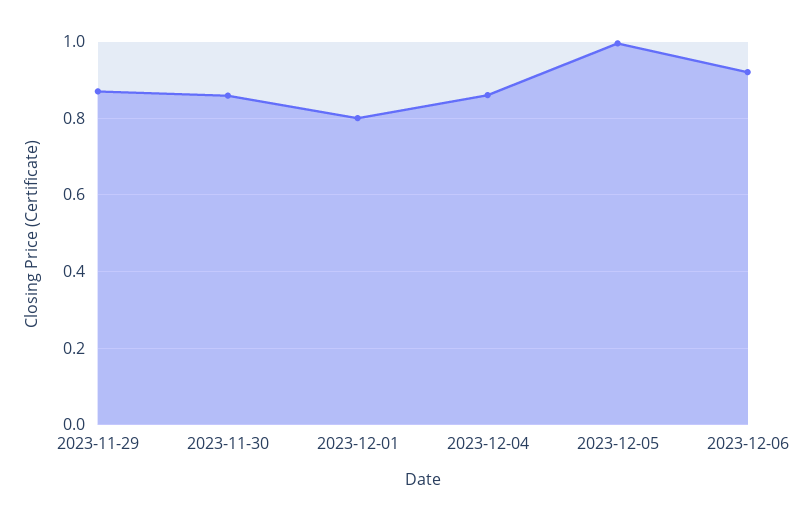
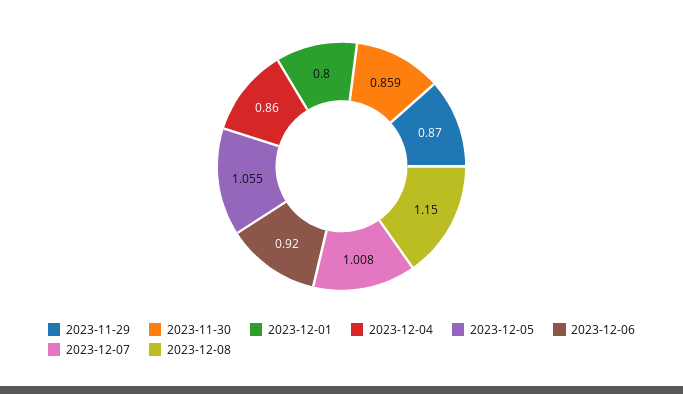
2023-12-05: 1 -> 1.055
2023-12-07: none -> 1.008
2023-12-08: none -> 1.15

